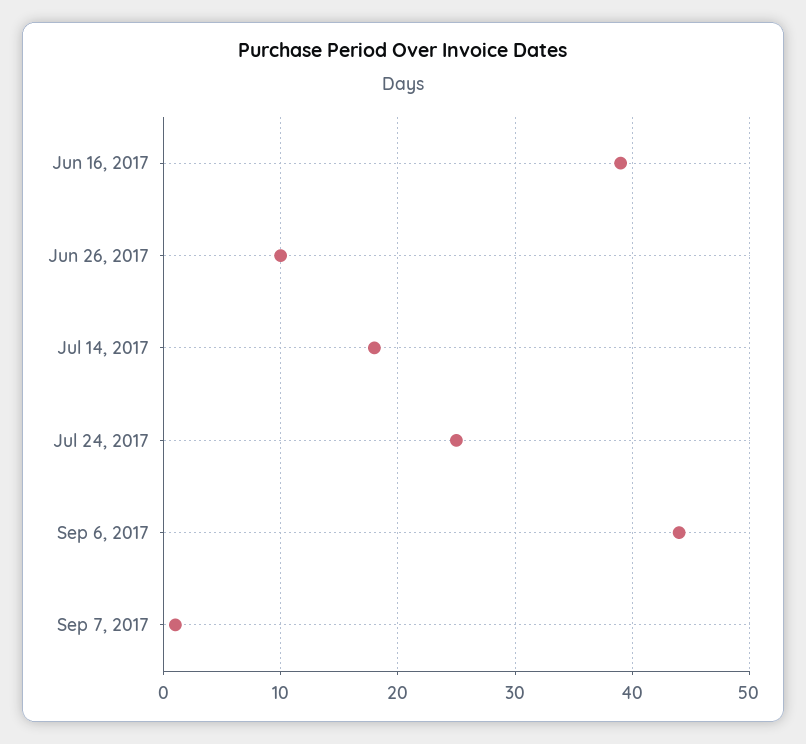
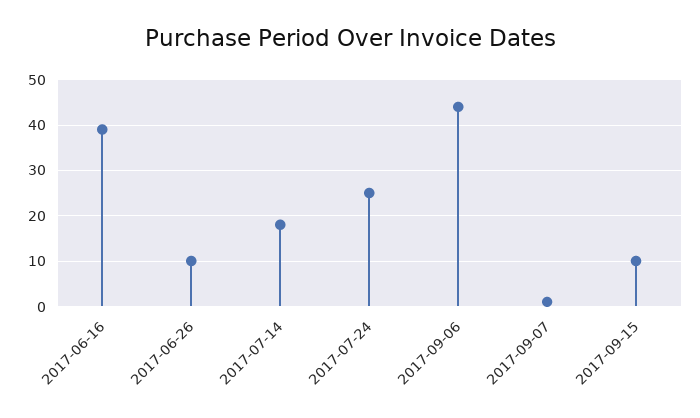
2017-09-15: none -> 10

